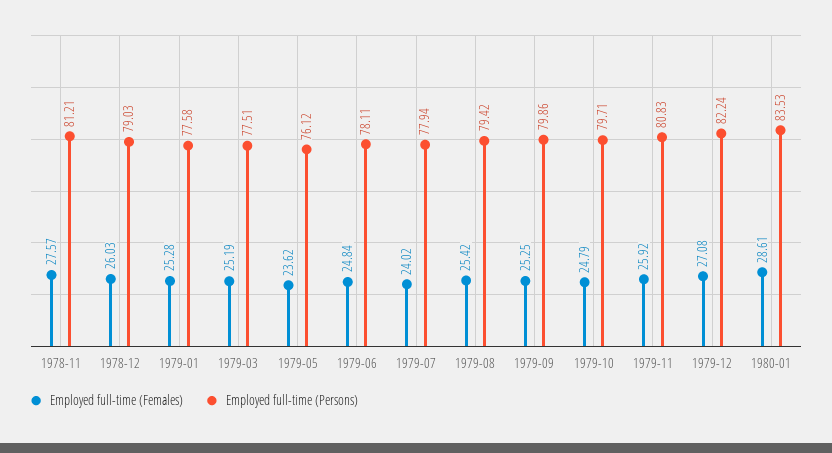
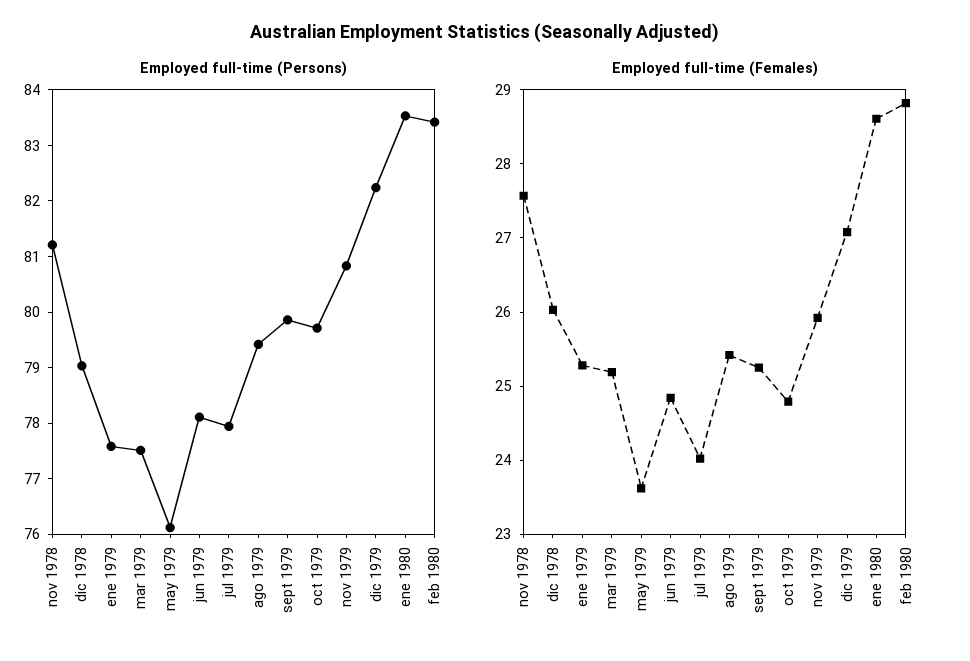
Employed full-time (Persons), feb 1980: none -> 83.4
Employed full-time (Females), feb 1980: none -> 28.8

